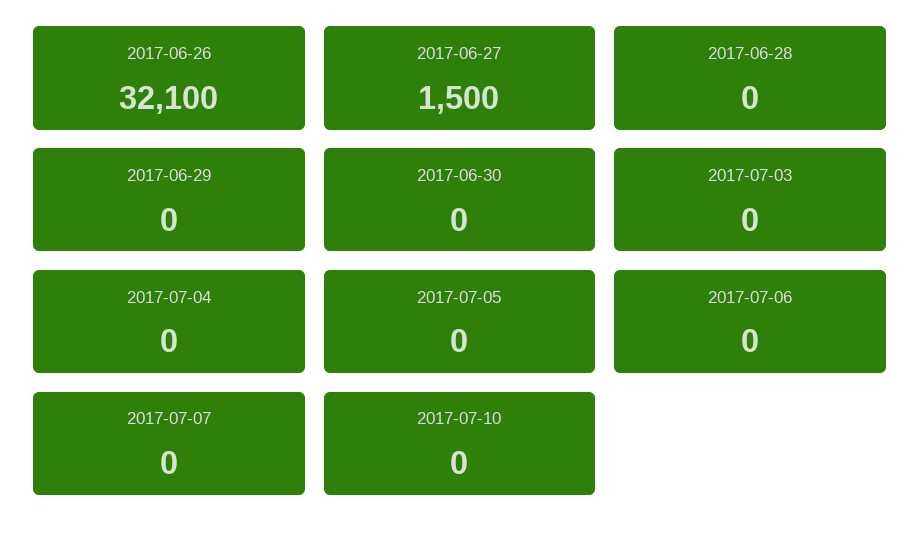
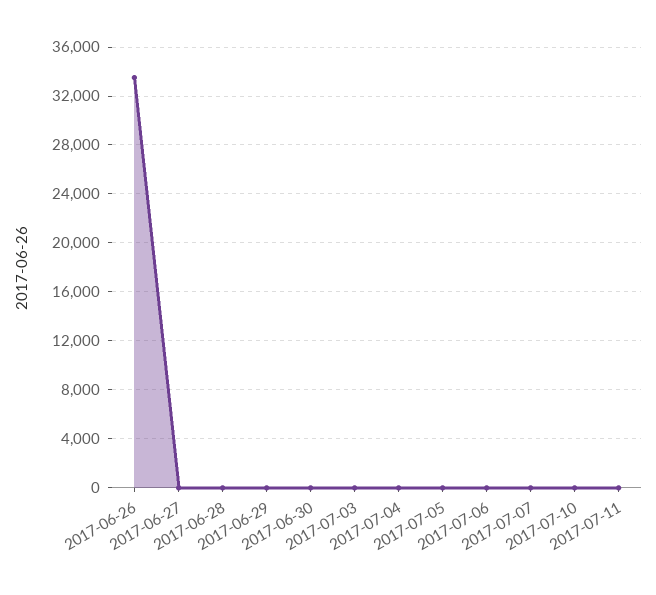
2017-06-26: 32100 -> 33500
2017-06-27: 1500 -> 0
2017-07-11: none -> 0

